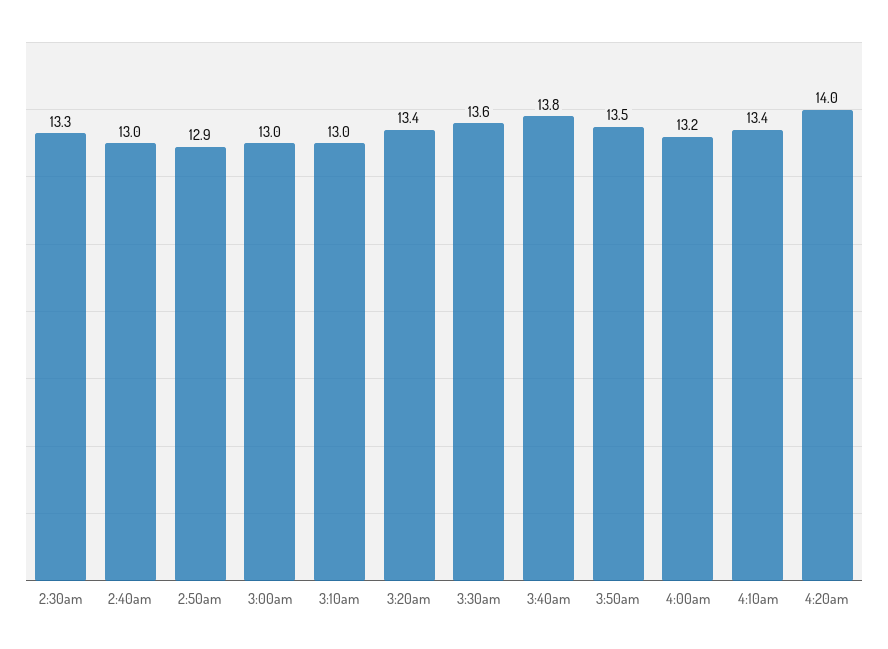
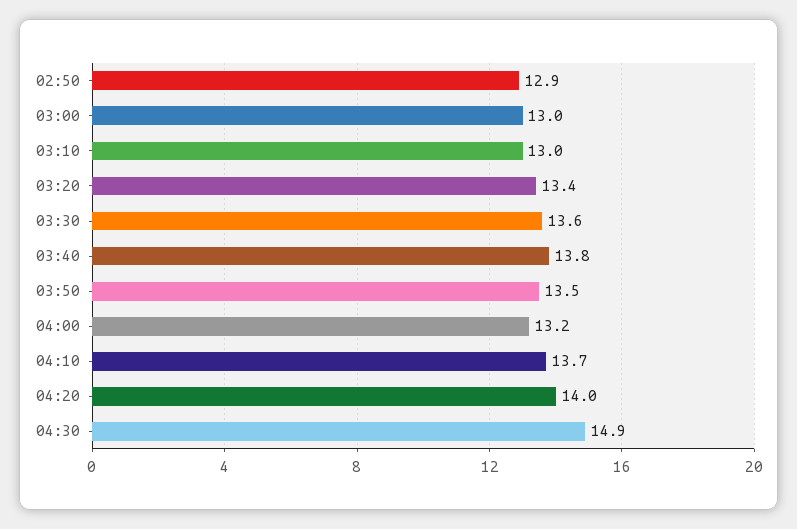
2:30am: 13.3 -> none
2:40am: 13 -> none
4:10am: 13.4 -> 13.7
04:30: none -> 14.9

